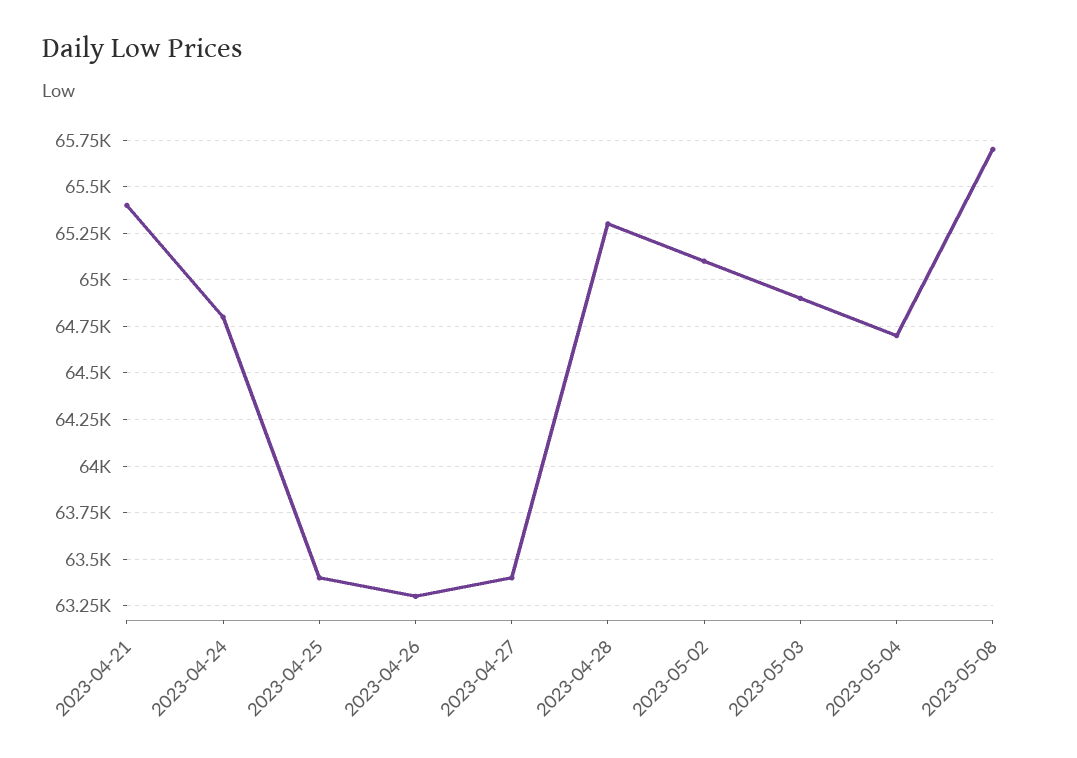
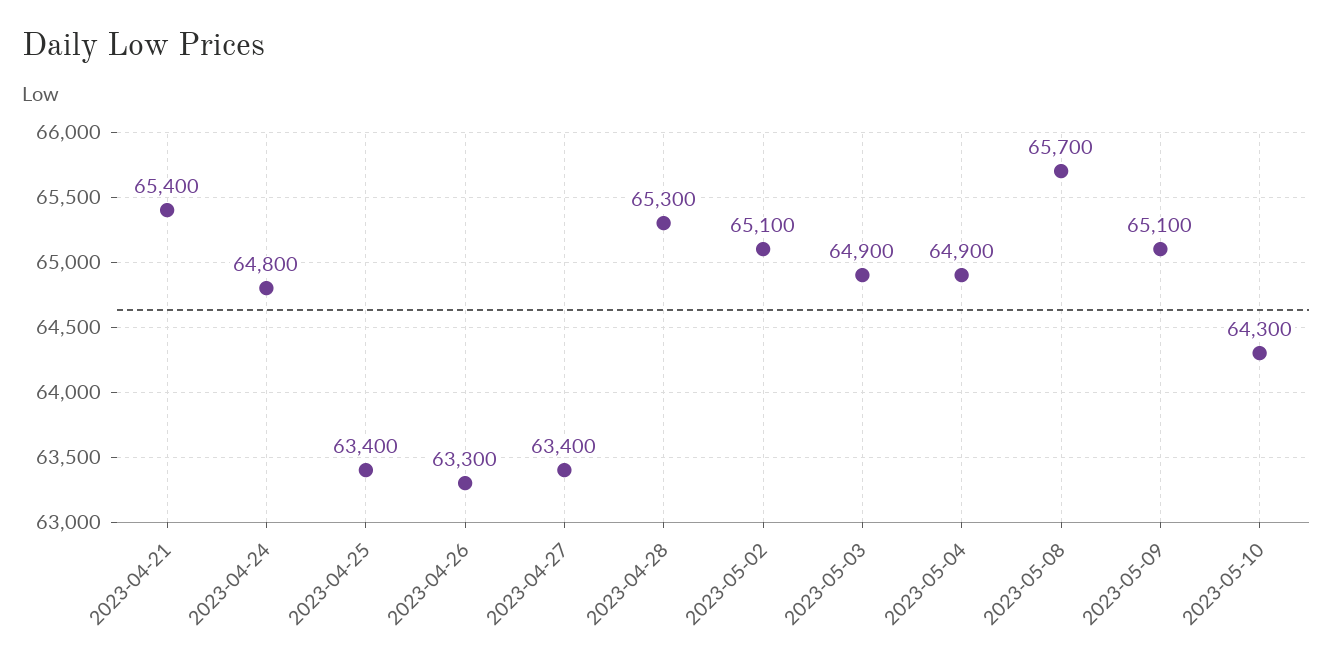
2023-05-04: 64700 -> 64900
2023-05-09: none -> 65100
2023-05-10: none -> 64300

